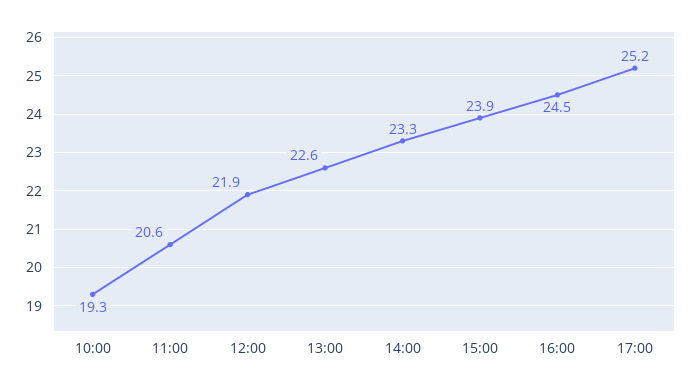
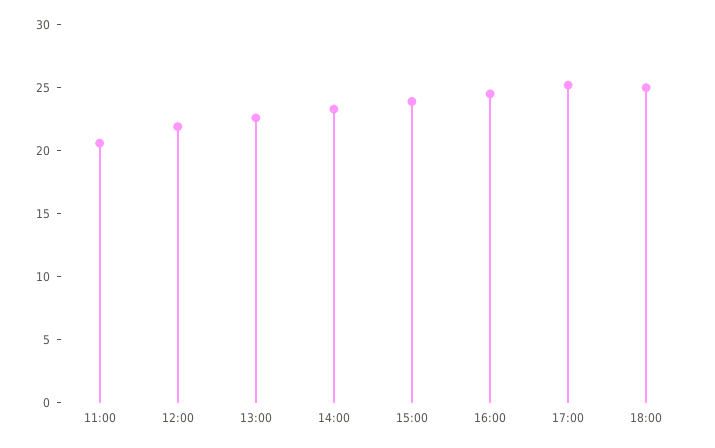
10:00: 19.3 -> none
18:00: none -> 25

